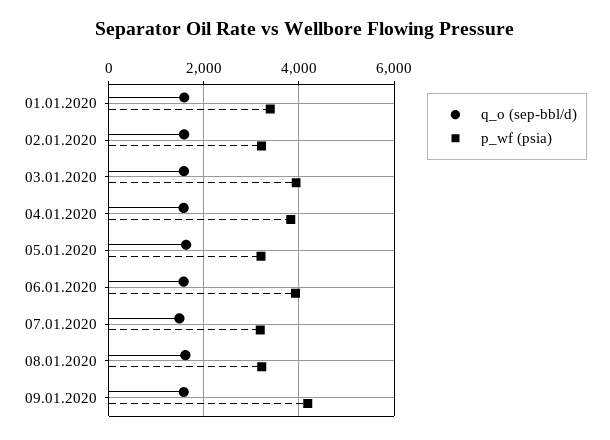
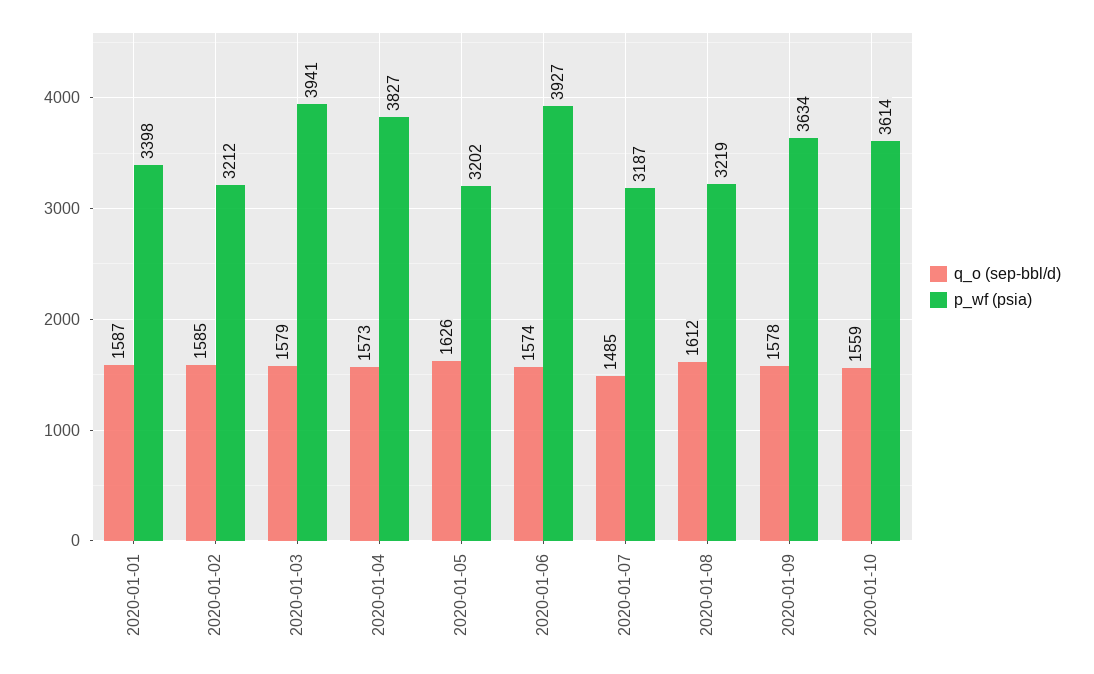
p_wf (psia), 09.01.2020: 4200 -> 3634
q_o (sep-bbl/d), 2020-01-10: none -> 1559
p_wf (psia), 2020-01-10: none -> 3614

